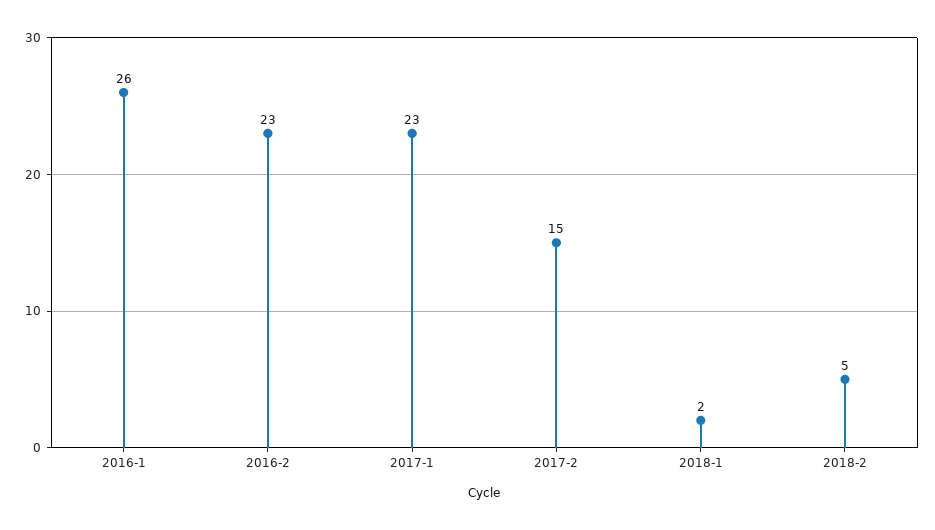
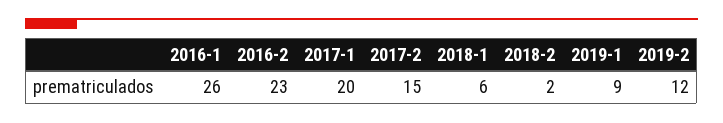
2017-1: 23 -> 20
2018-1: 2 -> 6
2018-2: 5 -> 2
2019-1: none -> 9
2019-2: none -> 12

